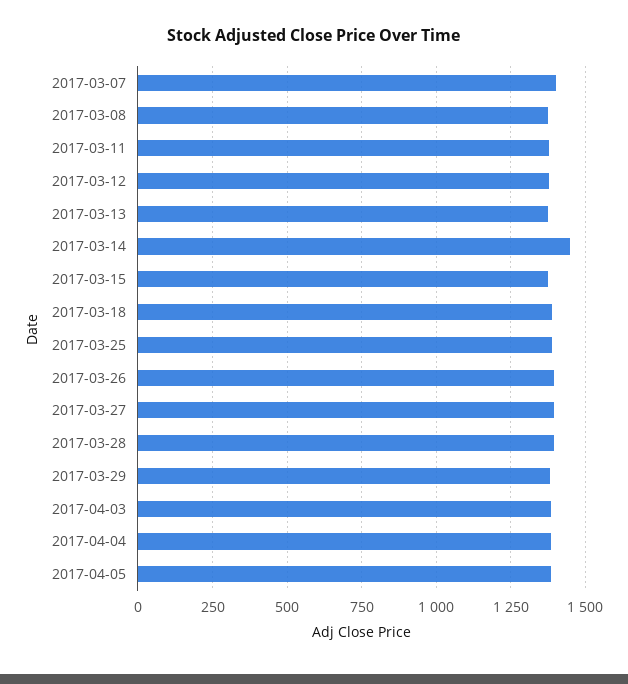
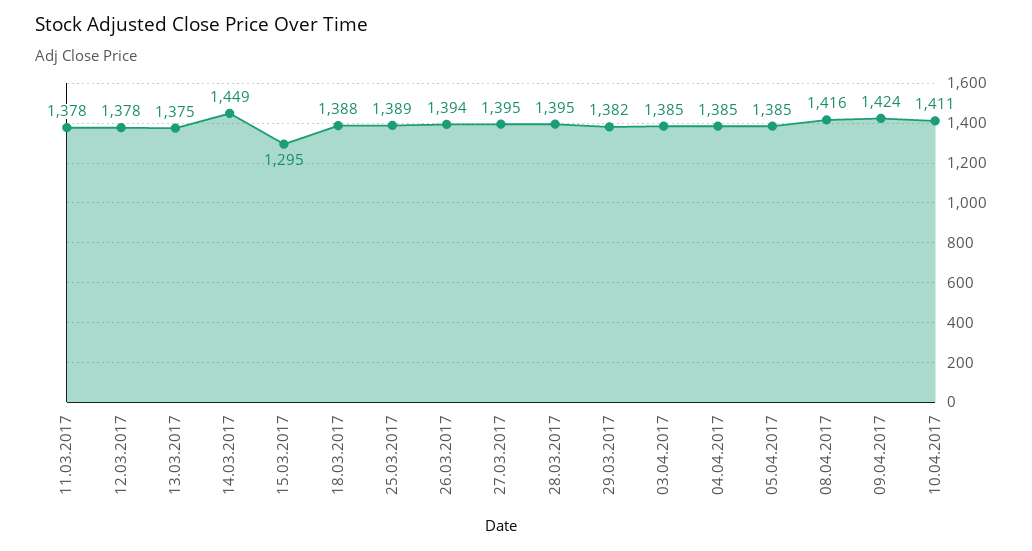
2017-03-07: 1400 -> none
2017-03-08: 1375 -> none
2017-03-15: 1375 -> 1295
08.04.2017: none -> 1416
09.04.2017: none -> 1424
10.04.2017: none -> 1411

